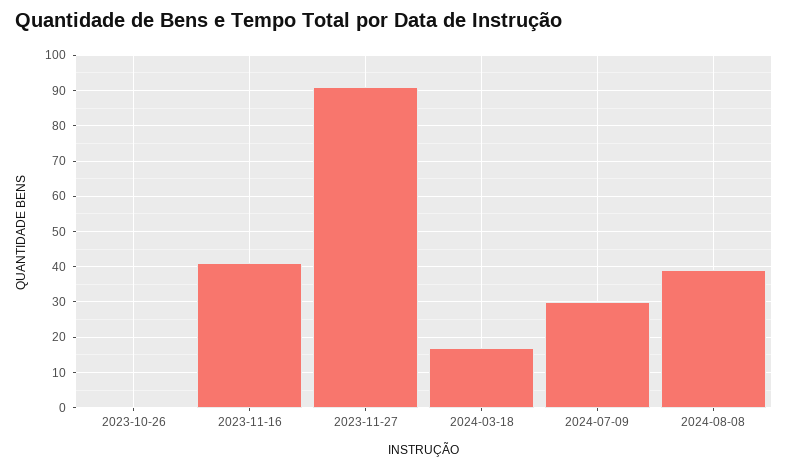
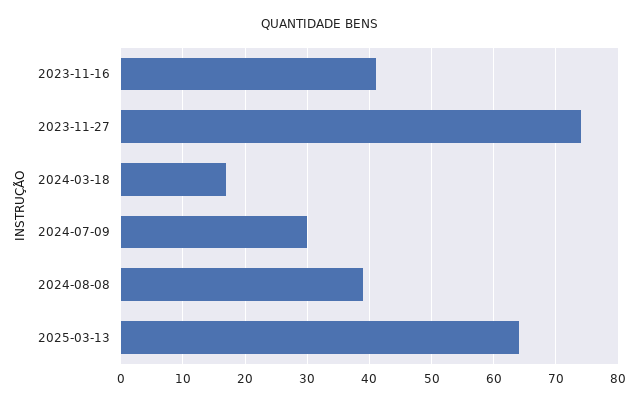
2023-10-26: 0 -> none
2023-11-27: 90 -> 74
2025-03-13: none -> 64

